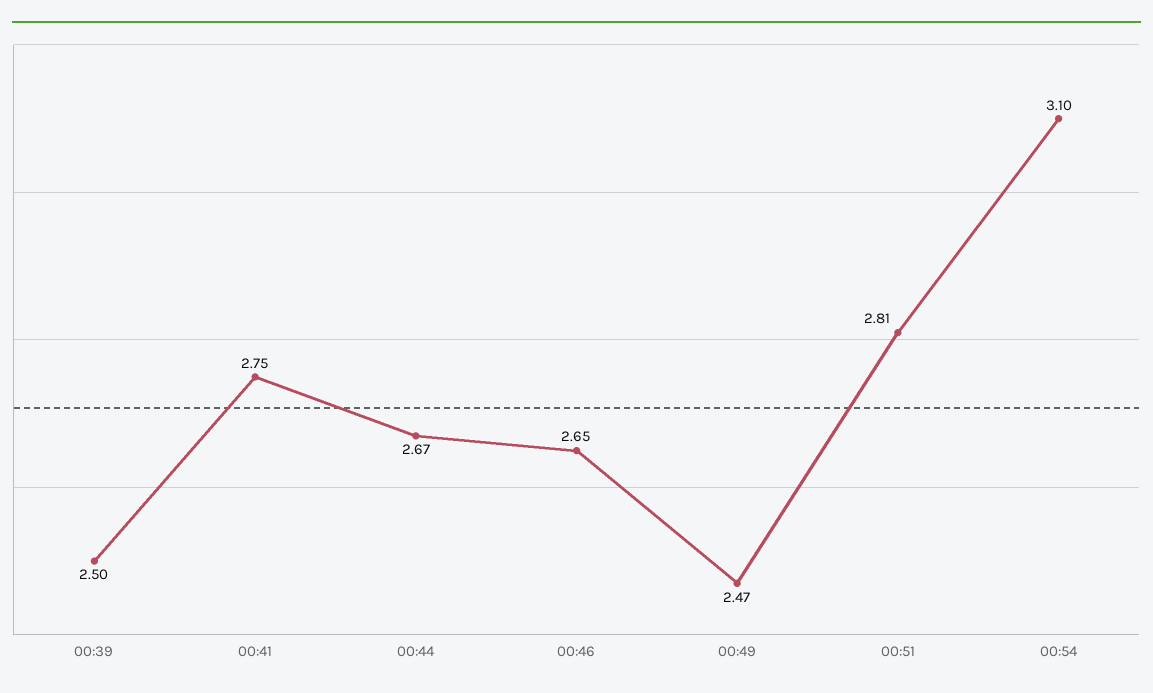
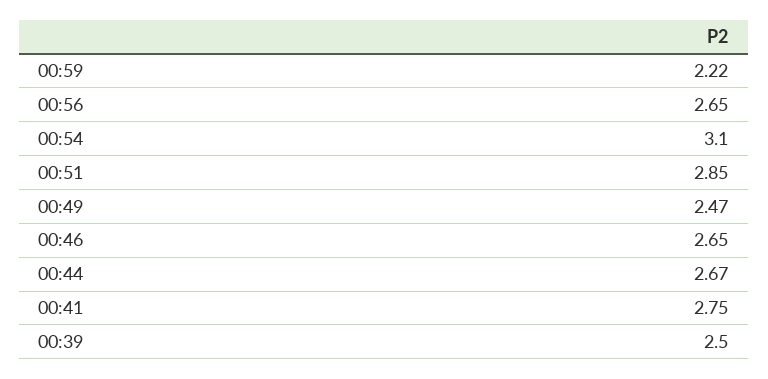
00:51: 2.81 -> 2.85
00:59: none -> 2.22
00:56: none -> 2.65

